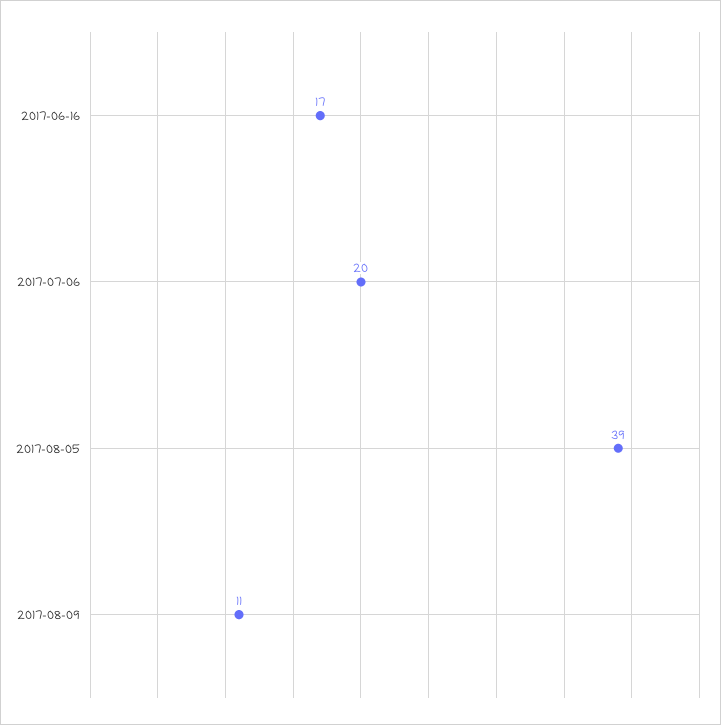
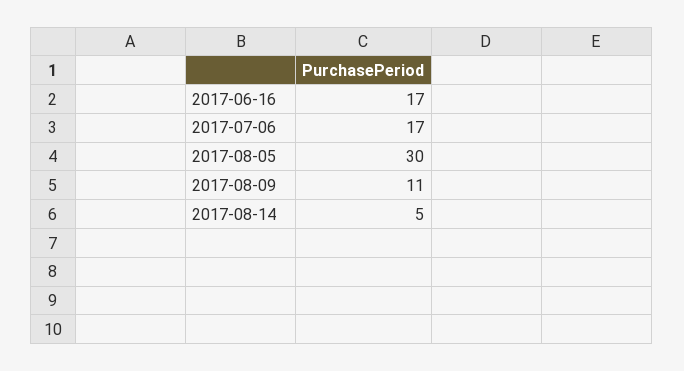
2017-07-06: 20 -> 17
2017-08-05: 39 -> 30
2017-08-14: none -> 5

